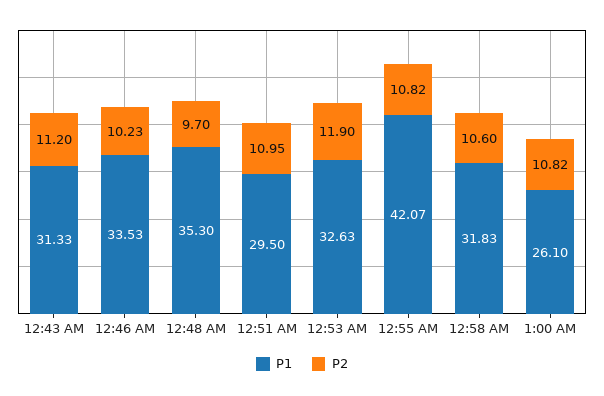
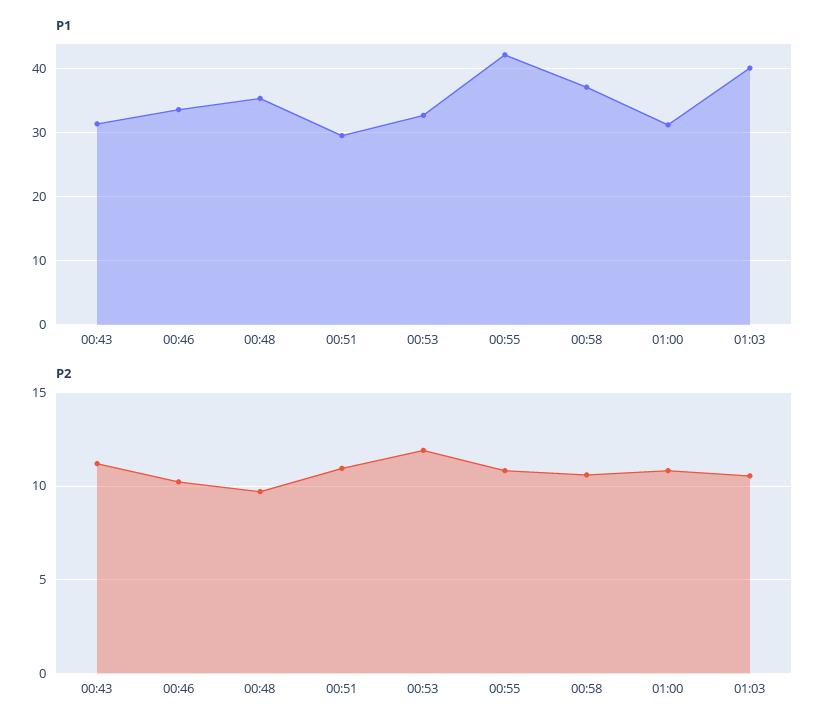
P1, 12:58 AM: 31.83 -> 37
P1, 1:00 AM: 26.1 -> 31
P1, 01:03: none -> 40
P2, 01:03: none -> 10.5

